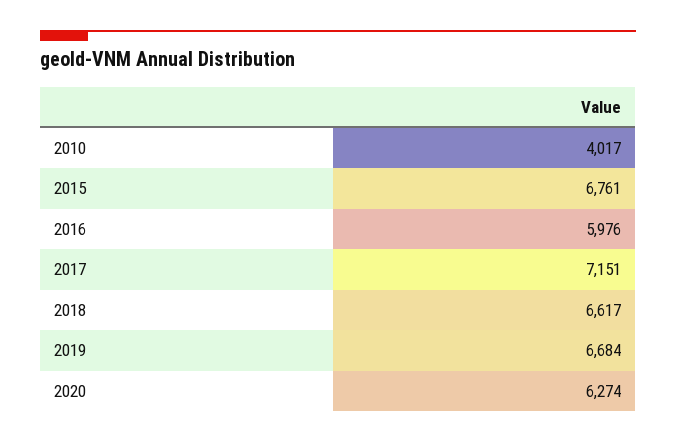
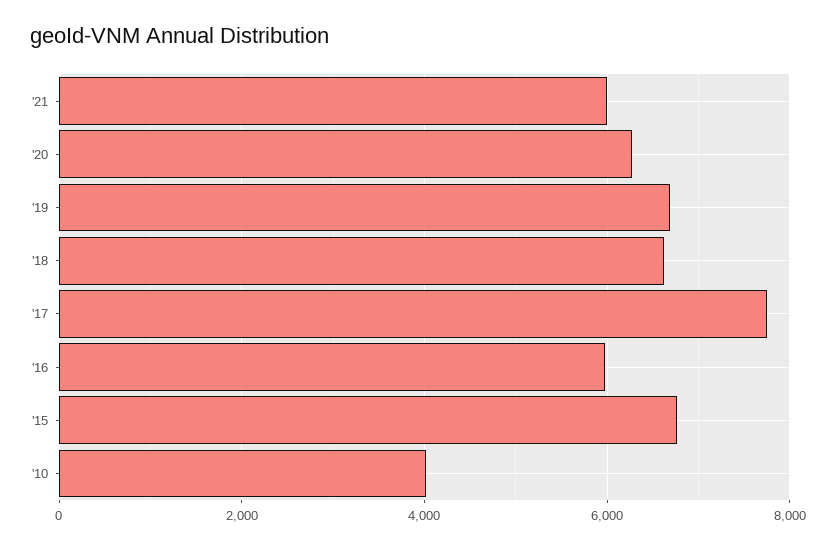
2017: 7151 -> 7800
'21: none -> 6000

